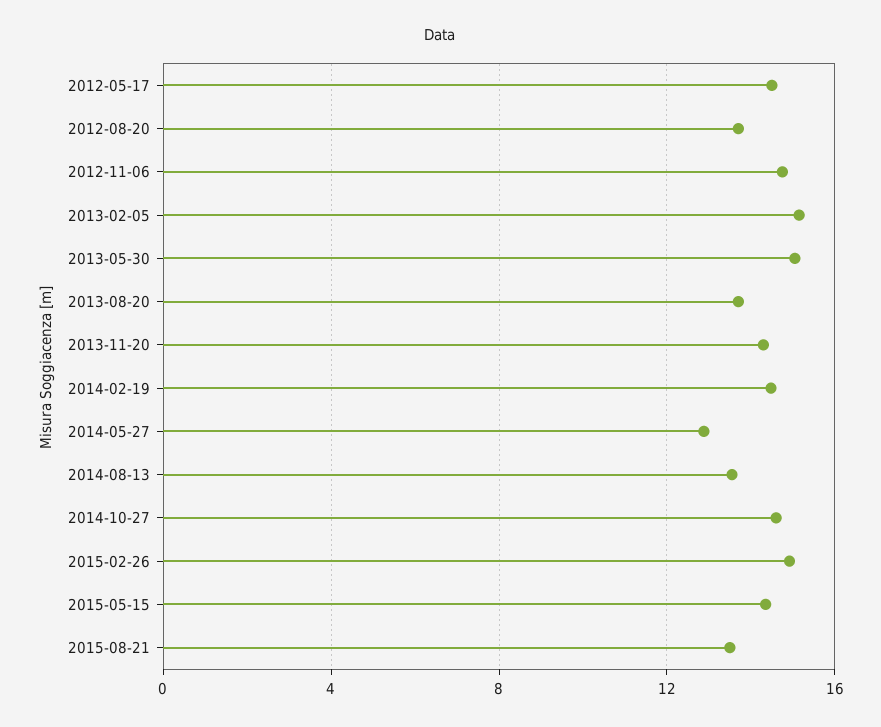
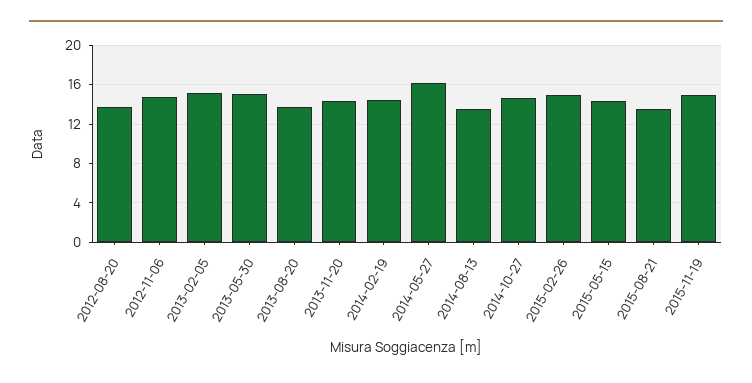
2012-05-17: 14.5 -> none
2014-05-27: 13 -> 16
2015-11-19: none -> 15

